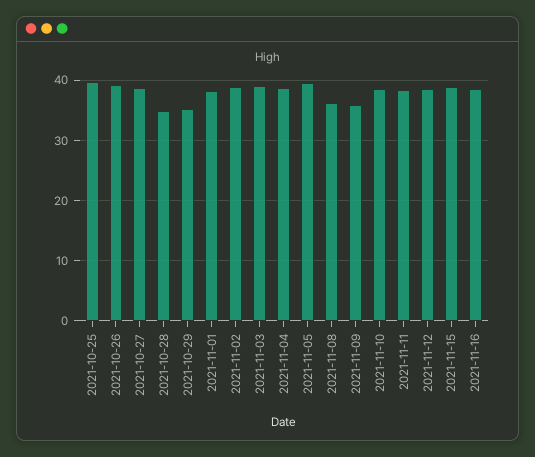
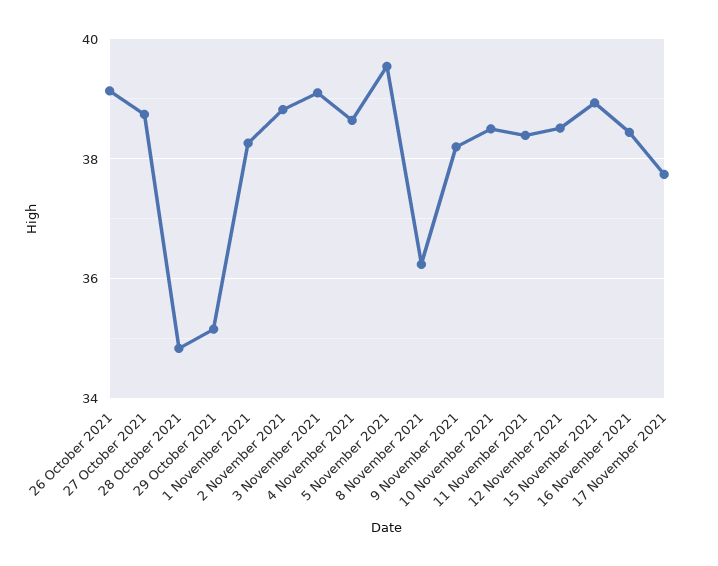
2021-10-25: 40 -> none
2021-11-09: 36 -> 38.2
17 November 2021: none -> 37.8

